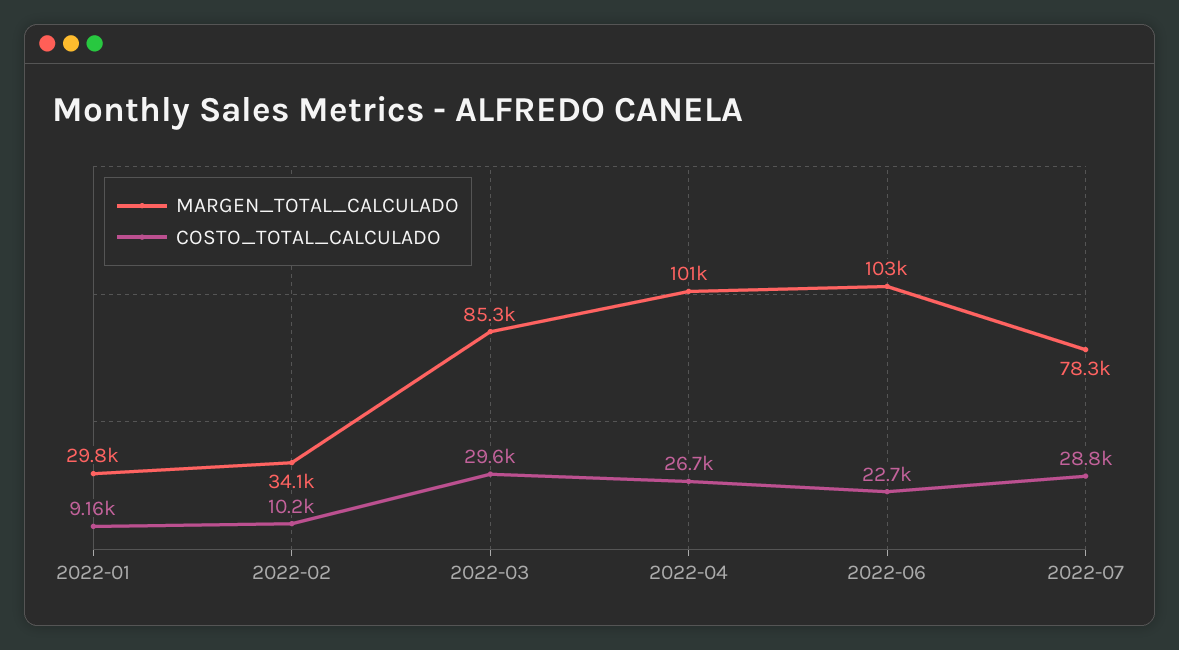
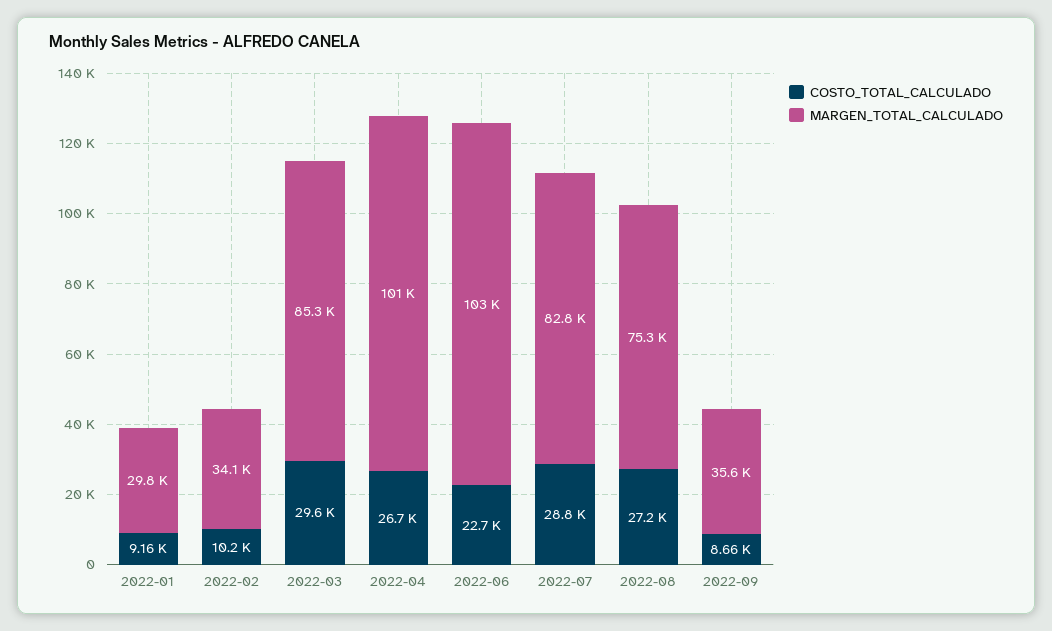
MARGEN_TOTAL_CALCULADO, 2022-07: 78300 -> 82800
COSTO_TOTAL_CALCULADO, 2022-08: none -> 27200
MARGEN_TOTAL_CALCULADO, 2022-08: none -> 75300
COSTO_TOTAL_CALCULADO, 2022-09: none -> 8660
MARGEN_TOTAL_CALCULADO, 2022-09: none -> 35600

